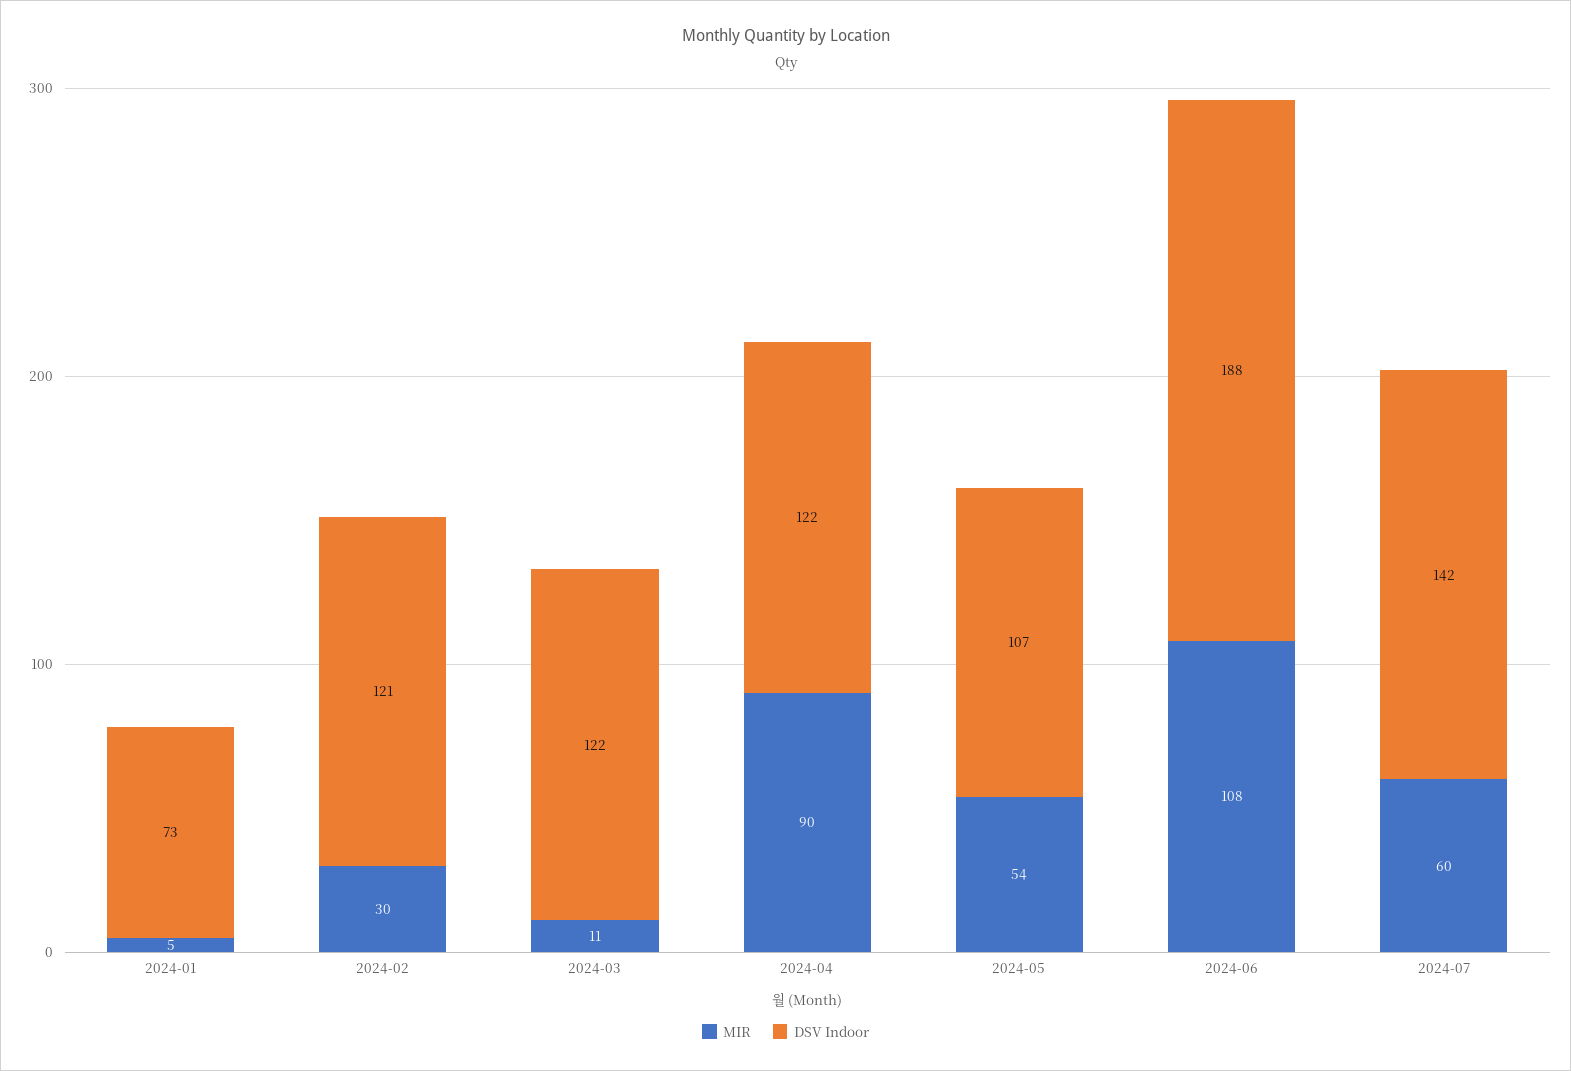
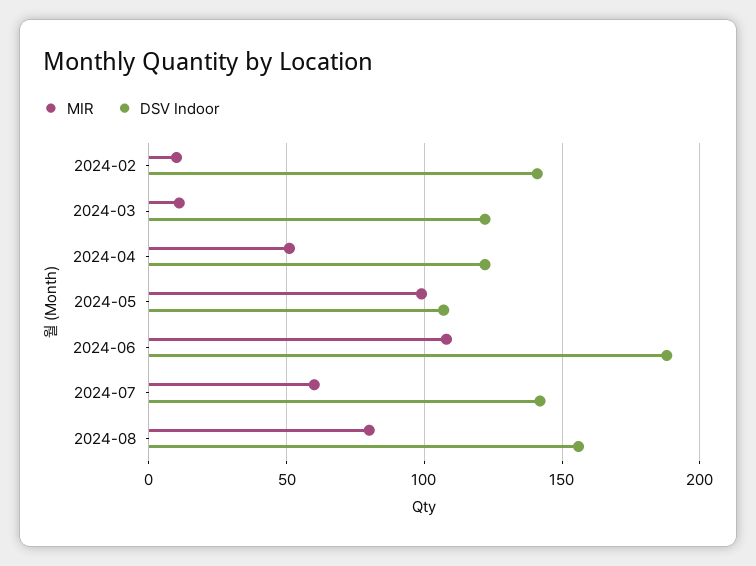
MIR, 2024-01: 5 -> none
DSV Indoor, 2024-01: 73 -> none
MIR, 2024-02: 30 -> 10
DSV Indoor, 2024-02: 121 -> 140
MIR, 2024-04: 90 -> 50
MIR, 2024-05: 54 -> 100
MIR, 2024-08: none -> 80
DSV Indoor, 2024-08: none -> 155

